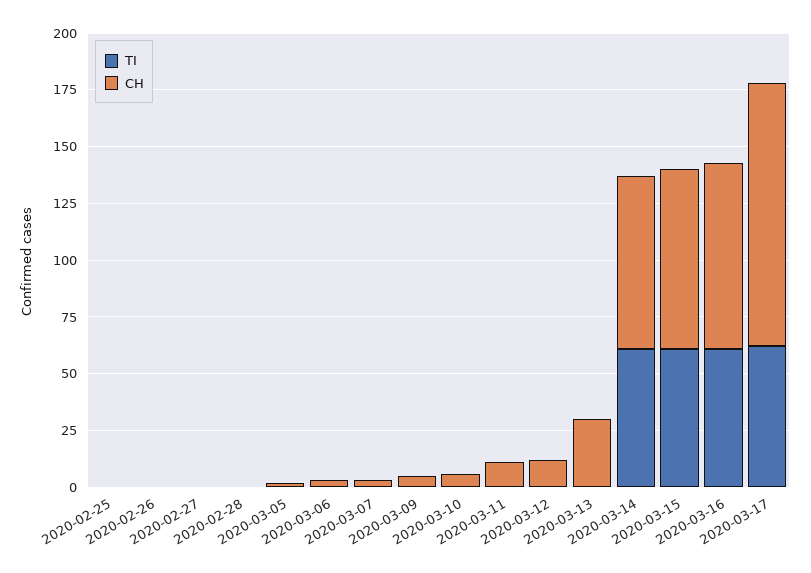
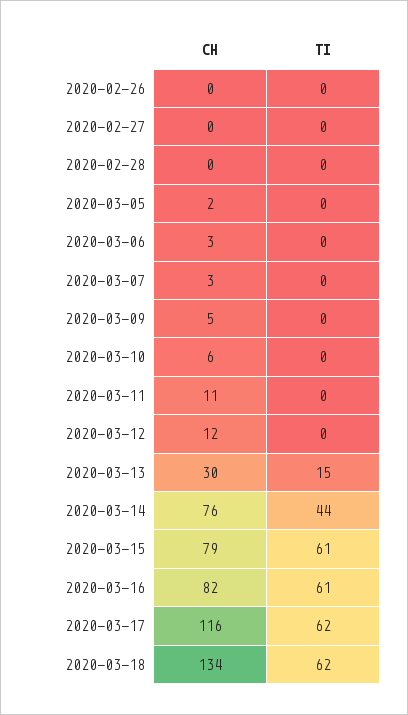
TI, 2020-02-25: 0 -> none
CH, 2020-02-25: 0 -> none
TI, 2020-03-13: 0 -> 15
TI, 2020-03-14: 60 -> 44
CH, 2020-03-18: none -> 134
TI, 2020-03-18: none -> 62

